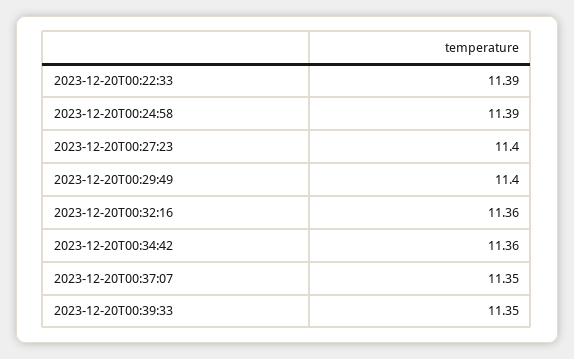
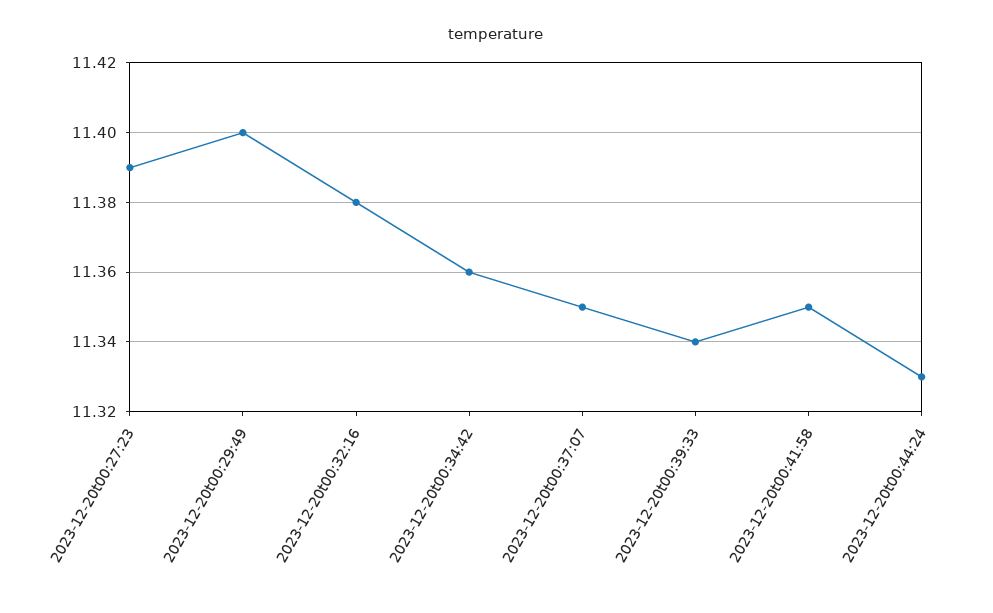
2023-12-20T00:22:33: 11.39 -> none
2023-12-20T00:24:58: 11.39 -> none
2023-12-20T00:27:23: 11.4 -> 11.39
2023-12-20T00:32:16: 11.36 -> 11.38
2023-12-20T00:39:33: 11.35 -> 11.34
2023-12-20t00:41:58: none -> 11.35
2023-12-20t00:44:24: none -> 11.33

